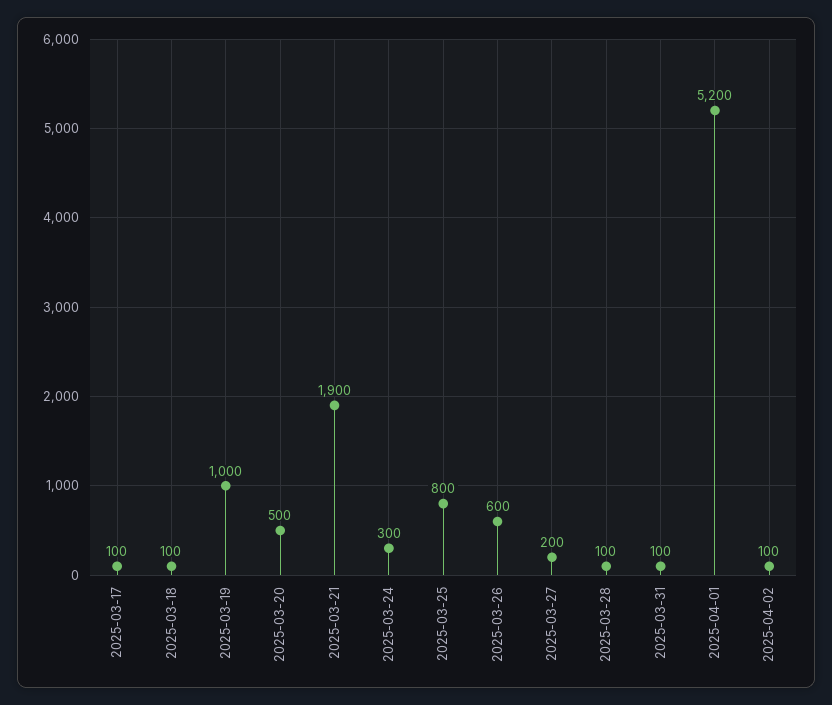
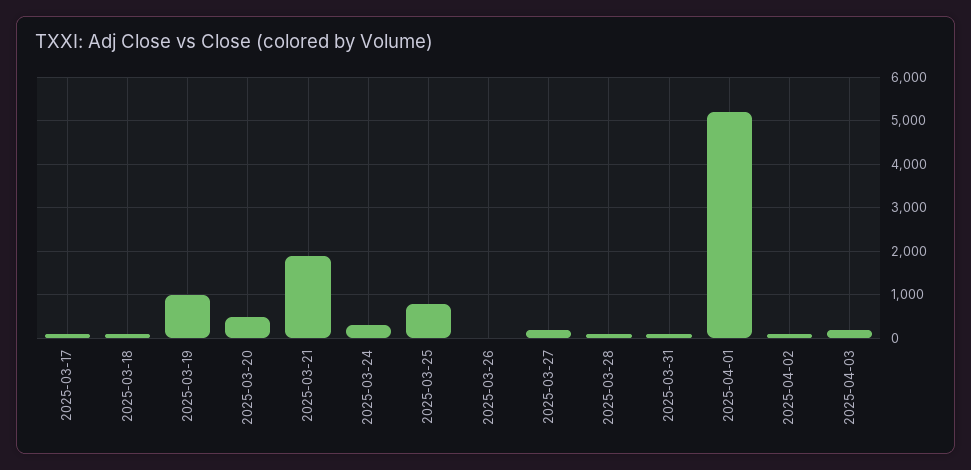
2025-03-26: 600 -> 0
2025-04-03: none -> 200

